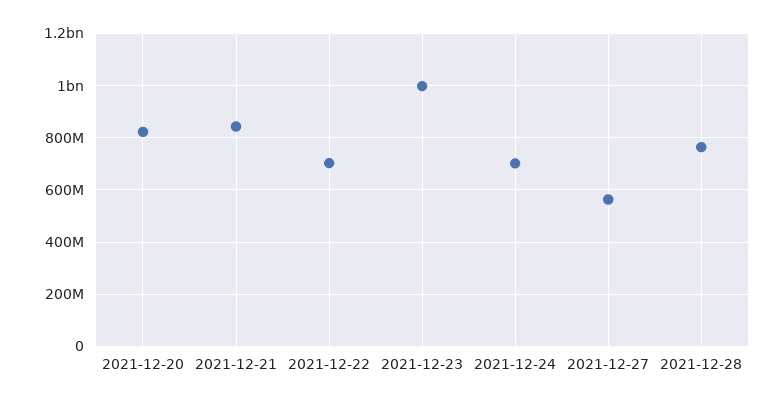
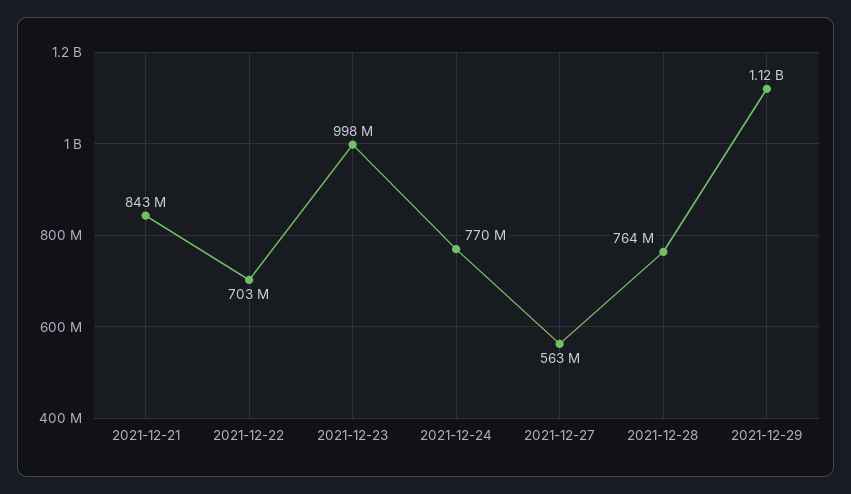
2021-12-20: 825000000 -> none
2021-12-24: 700000000 -> 770000000
2021-12-29: none -> 1120000000

